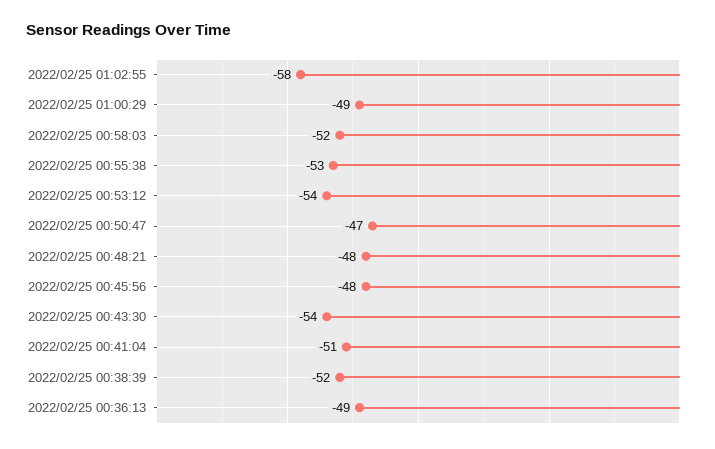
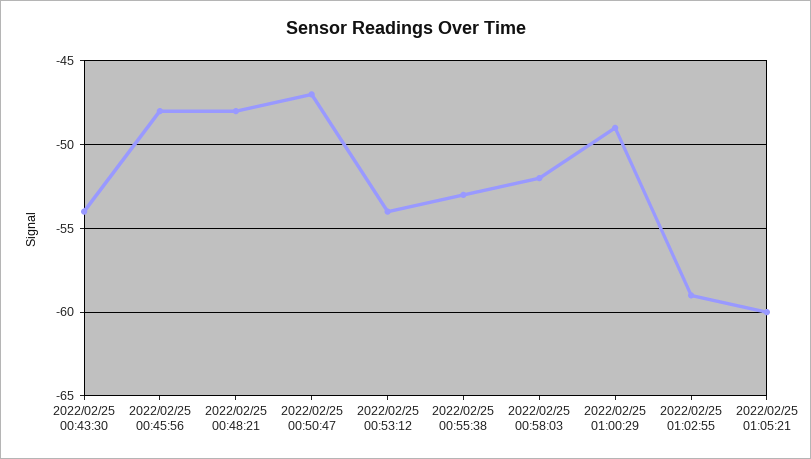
2022/02/25 01:02:55: -58 -> -59
2022/02/25 00:41:04: -51 -> none
2022/02/25 00:38:39: -52 -> none
2022/02/25 00:36:13: -49 -> none
2022/02/25 01:05:21: none -> -60

